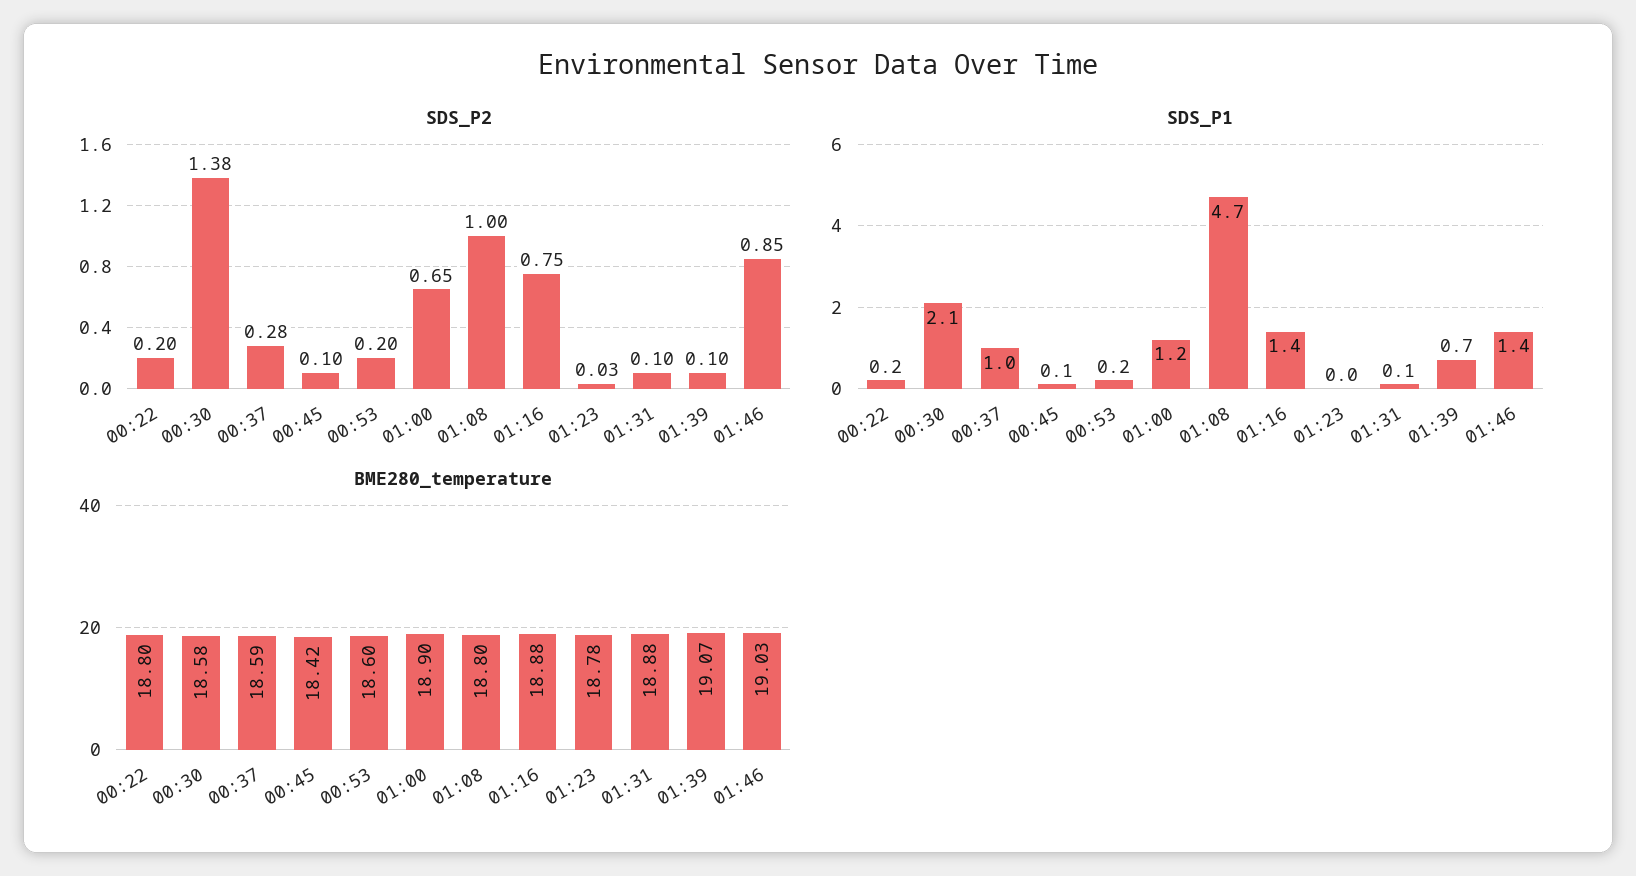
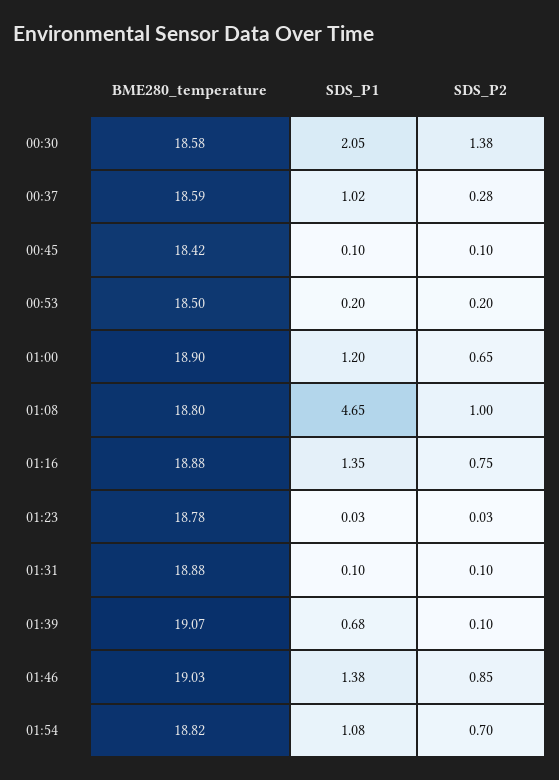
SDS_P2, 00:22: 0.2 -> none
SDS_P1, 00:22: 0.2 -> none
BME280_temperature, 00:22: 18.8 -> none
BME280_temperature, 00:53: 18.6 -> 18.5
BME280_temperature, 01:54: none -> 18.82
SDS_P1, 01:54: none -> 1.08
SDS_P2, 01:54: none -> 0.7

